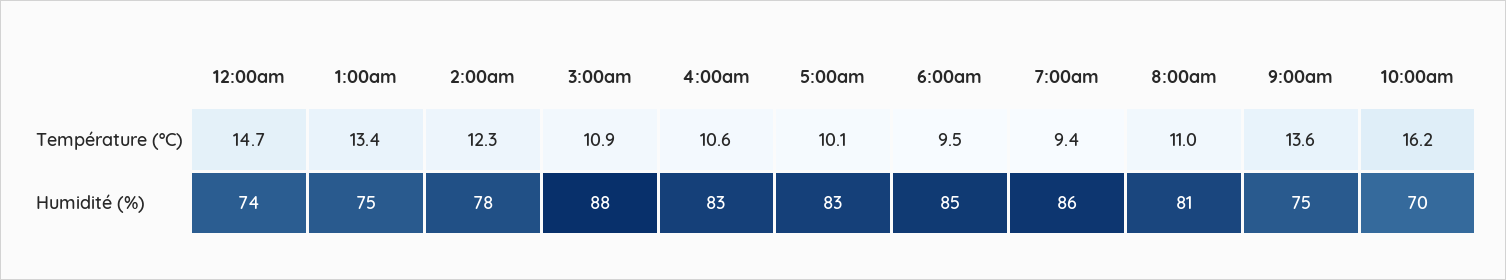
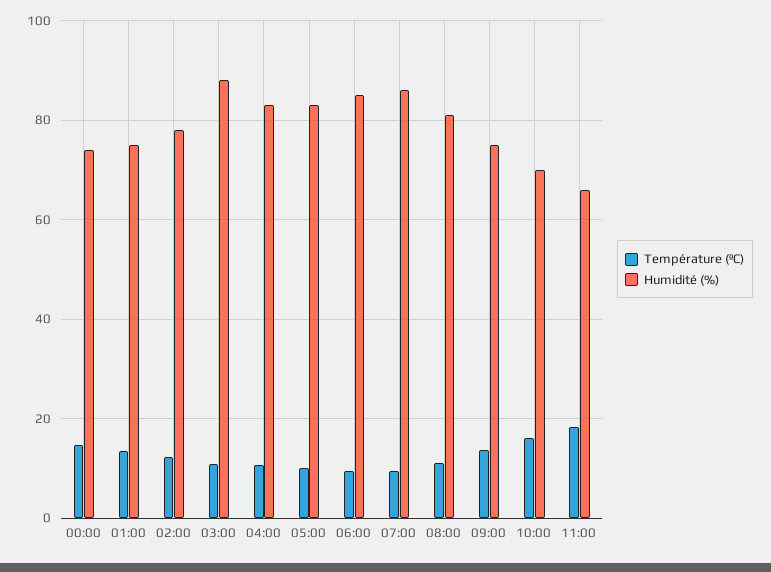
Température (ºC), 11:00: none -> 18
Humidité (%), 11:00: none -> 66

